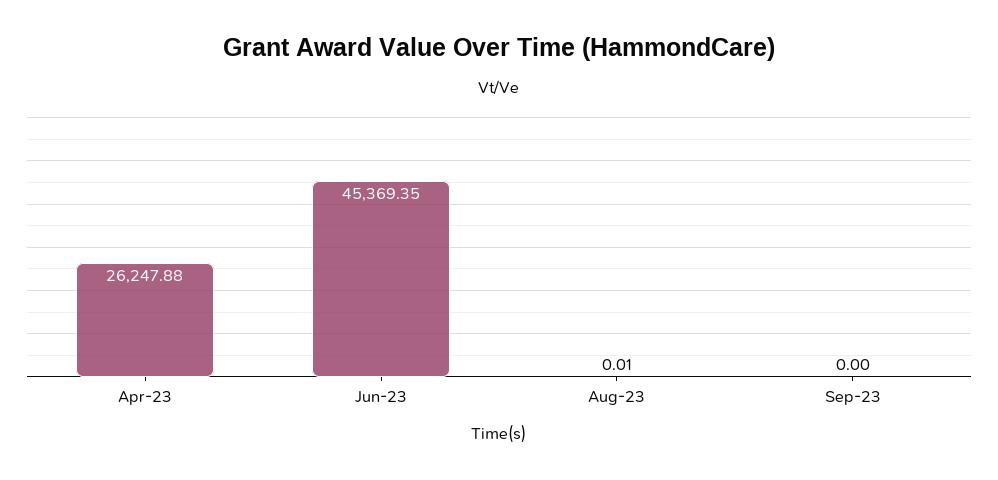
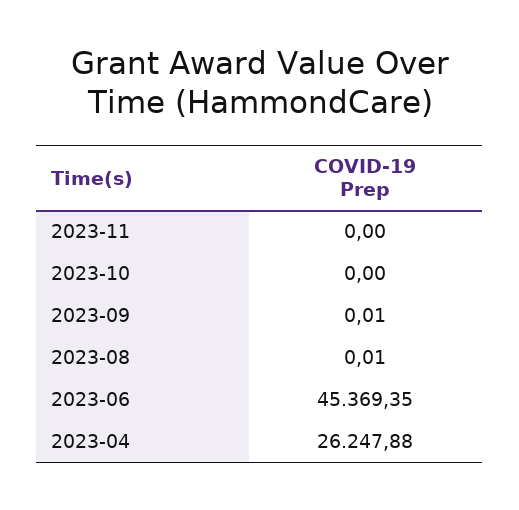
Sep-23: 0 -> 0.01
2023-11: none -> 0
2023-10: none -> 0

